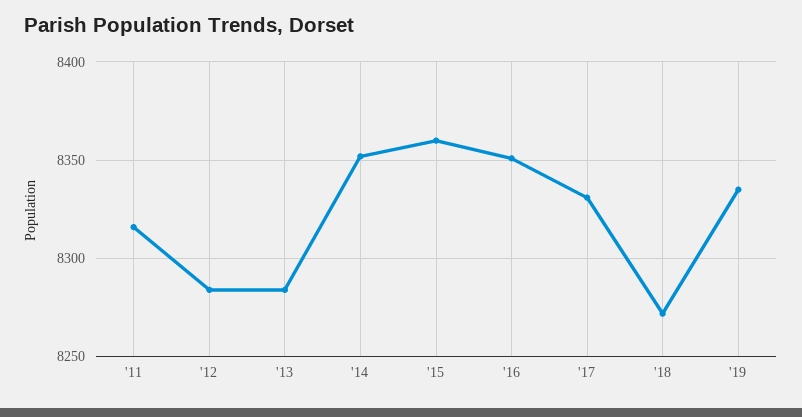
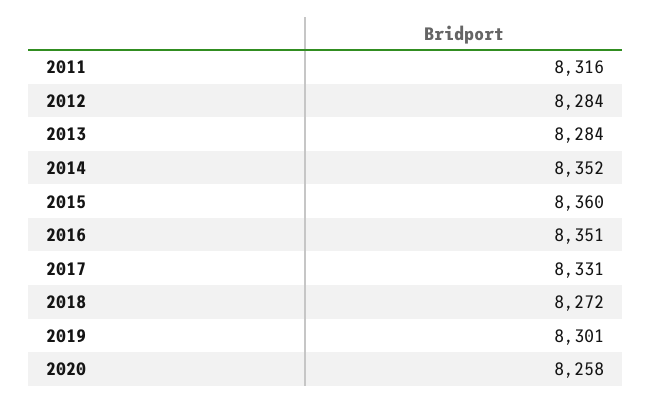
'19: 8335 -> 8301
2020: none -> 8258

